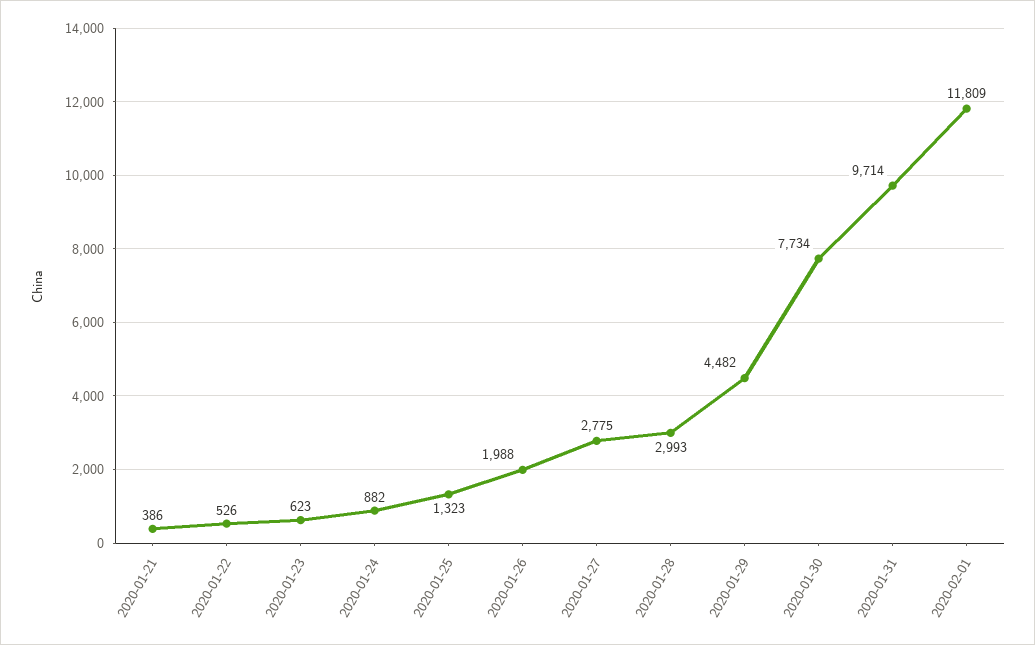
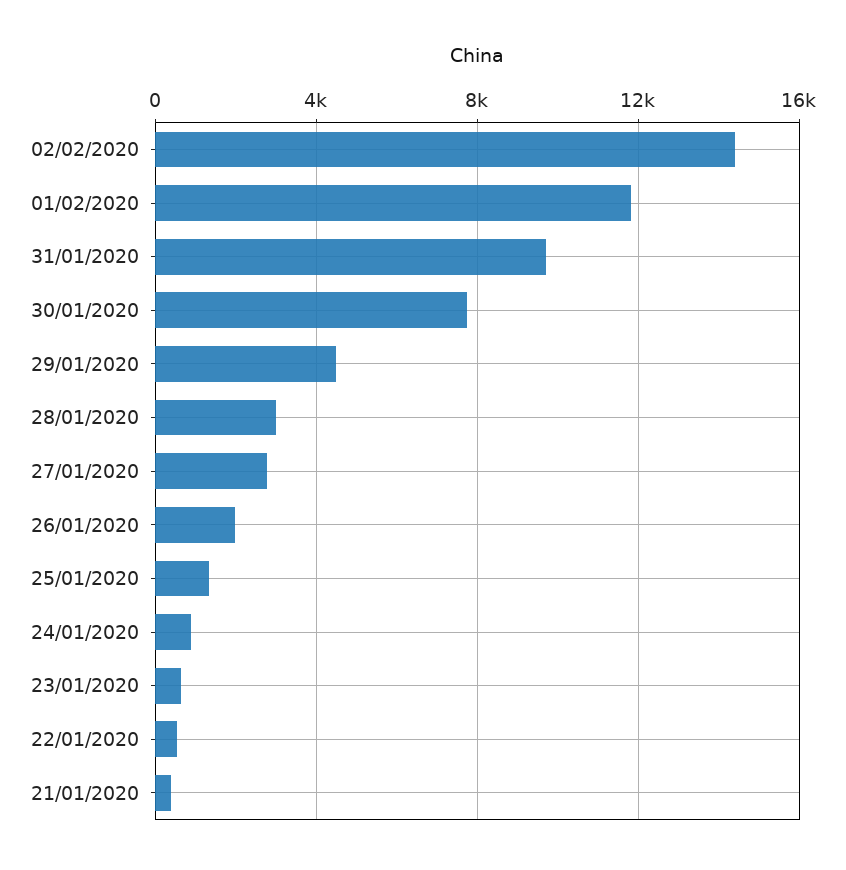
02/02/2020: none -> 14500

